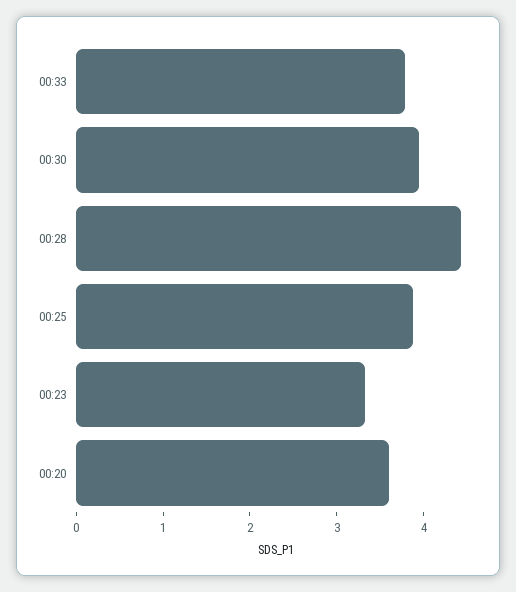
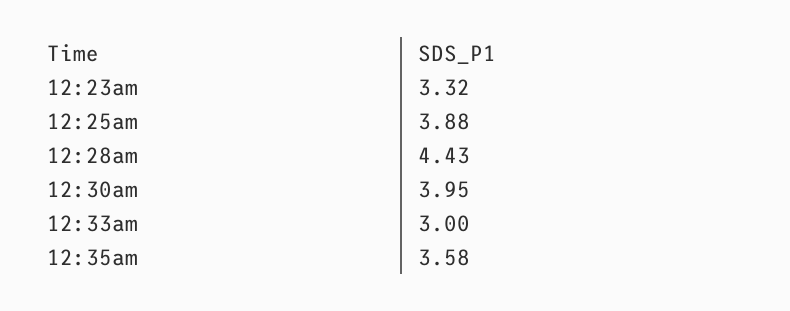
00:33: 3.8 -> 3
00:20: 3.6 -> none
12:35am: none -> 3.58

